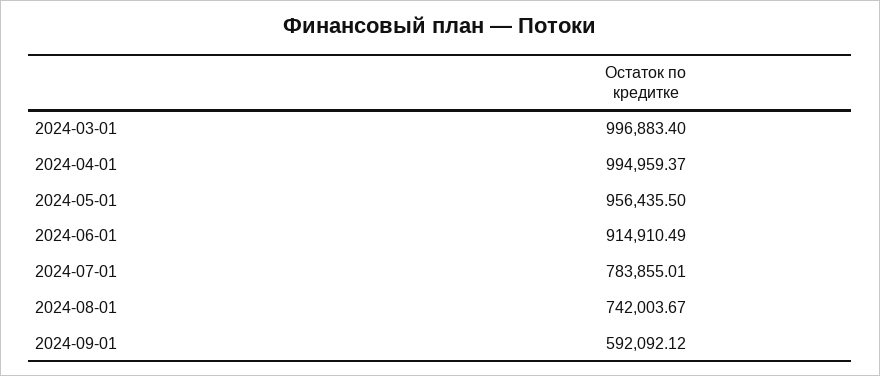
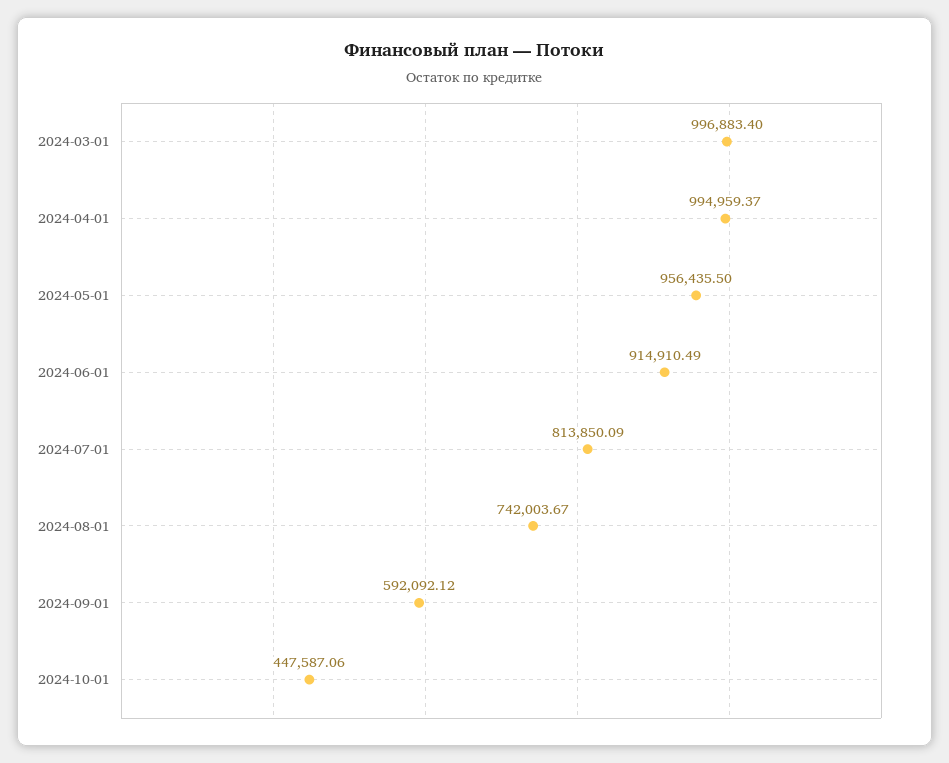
2024-07-01: 783855.01 -> 813850.09
2024-10-01: none -> 447587.06

